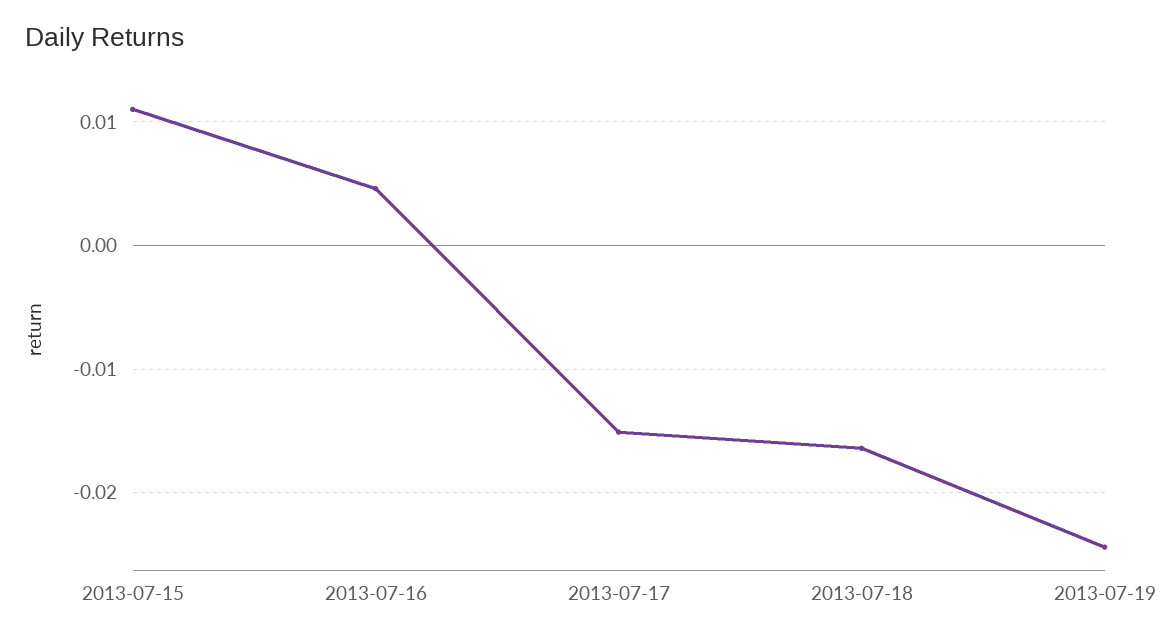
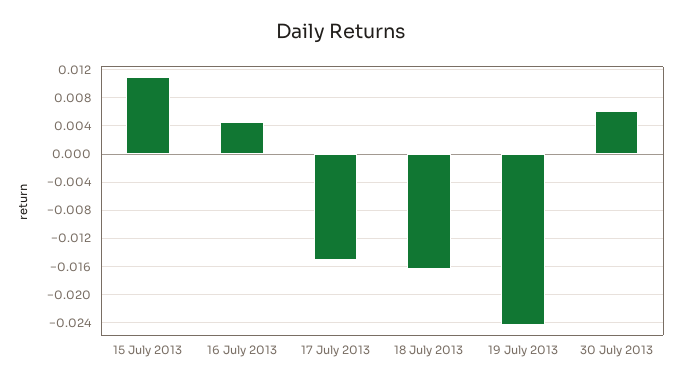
30 July 2013: none -> 0.006

